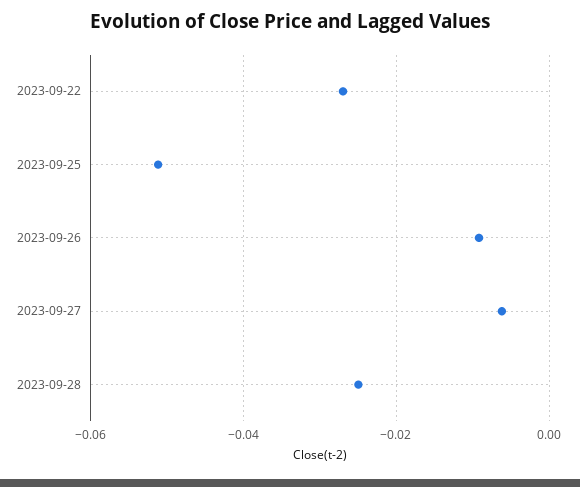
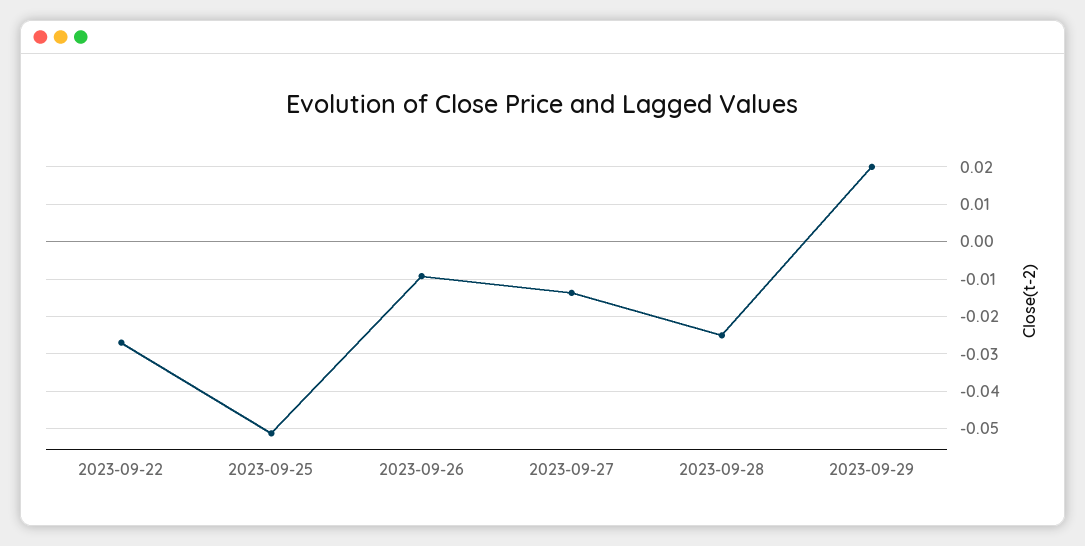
2023-09-27: -0.006 -> -0.014
2023-09-29: none -> 0.02

